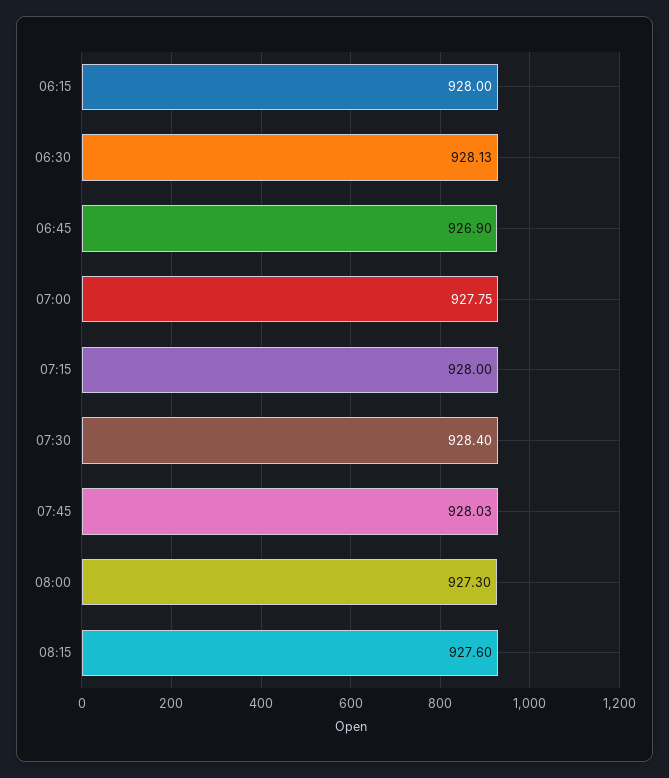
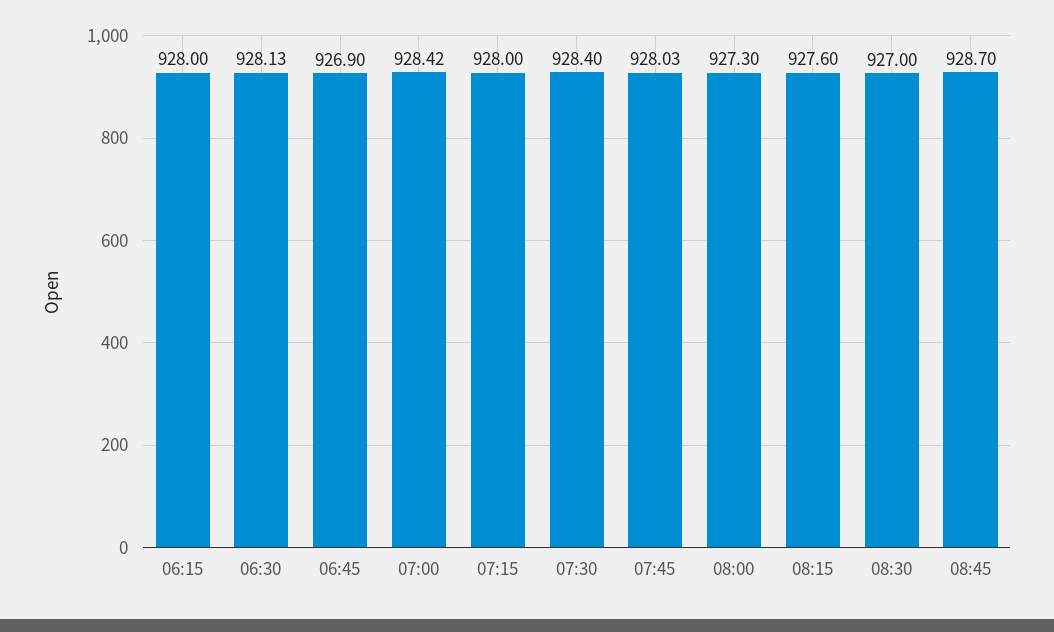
07:00: 927.75 -> 928.42
08:30: none -> 927
08:45: none -> 928.7

